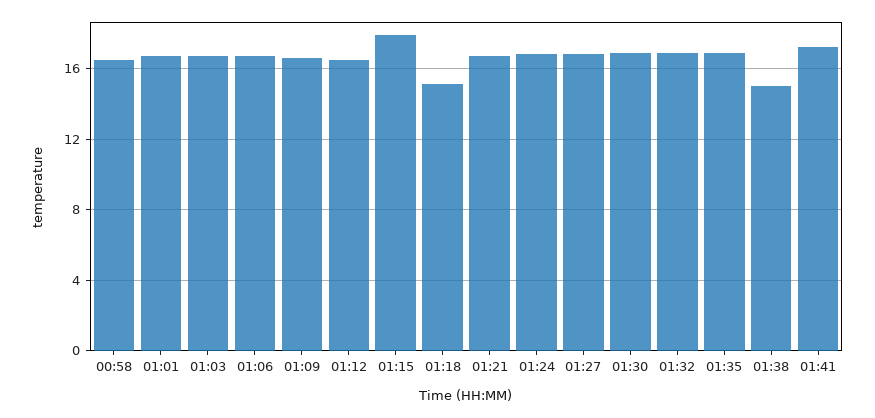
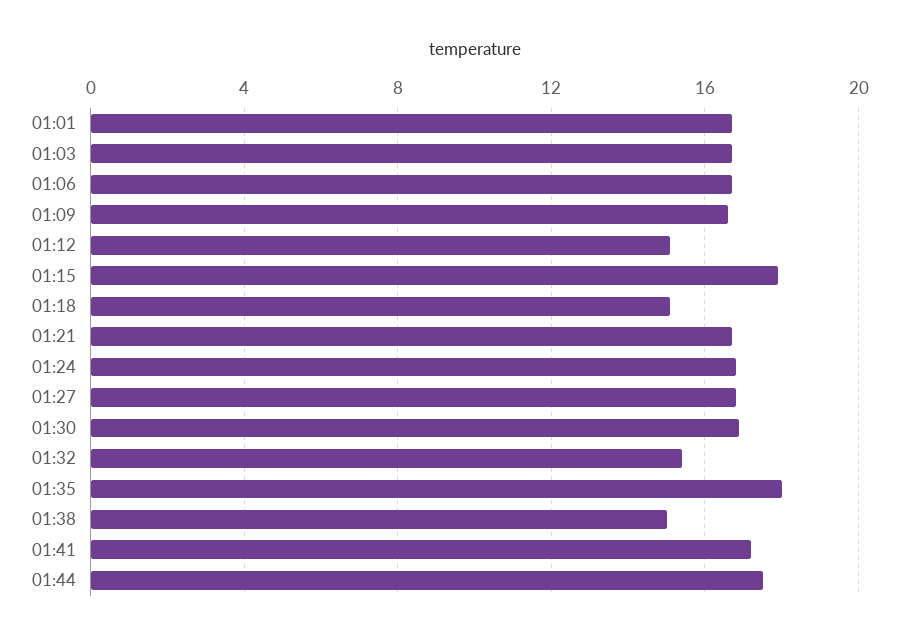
00:58: 16.5 -> none
01:12: 16.5 -> 15
01:32: 17 -> 15.5
01:35: 17 -> 18
01:44: none -> 17.5

